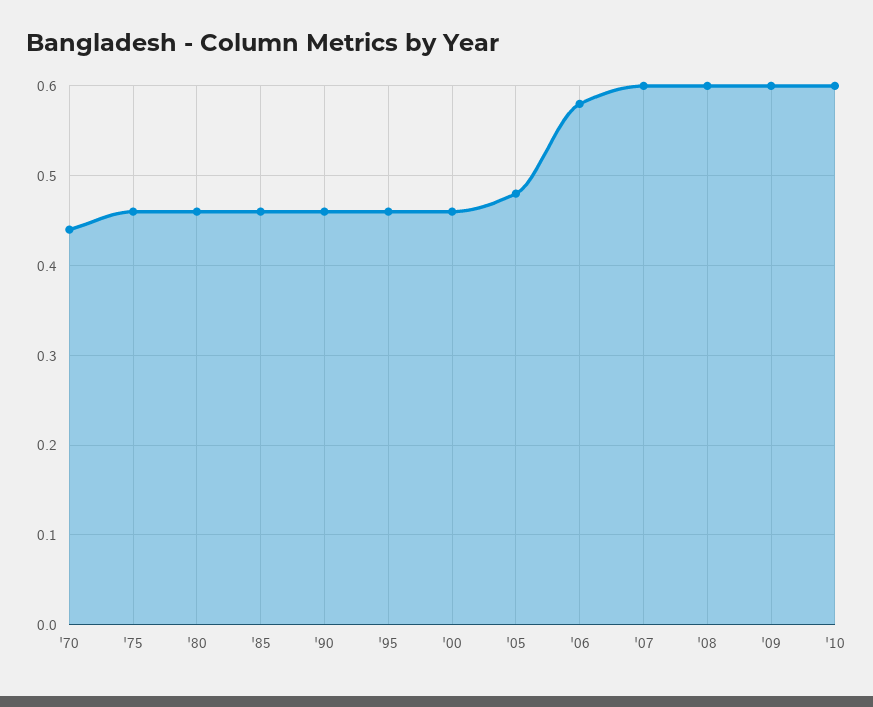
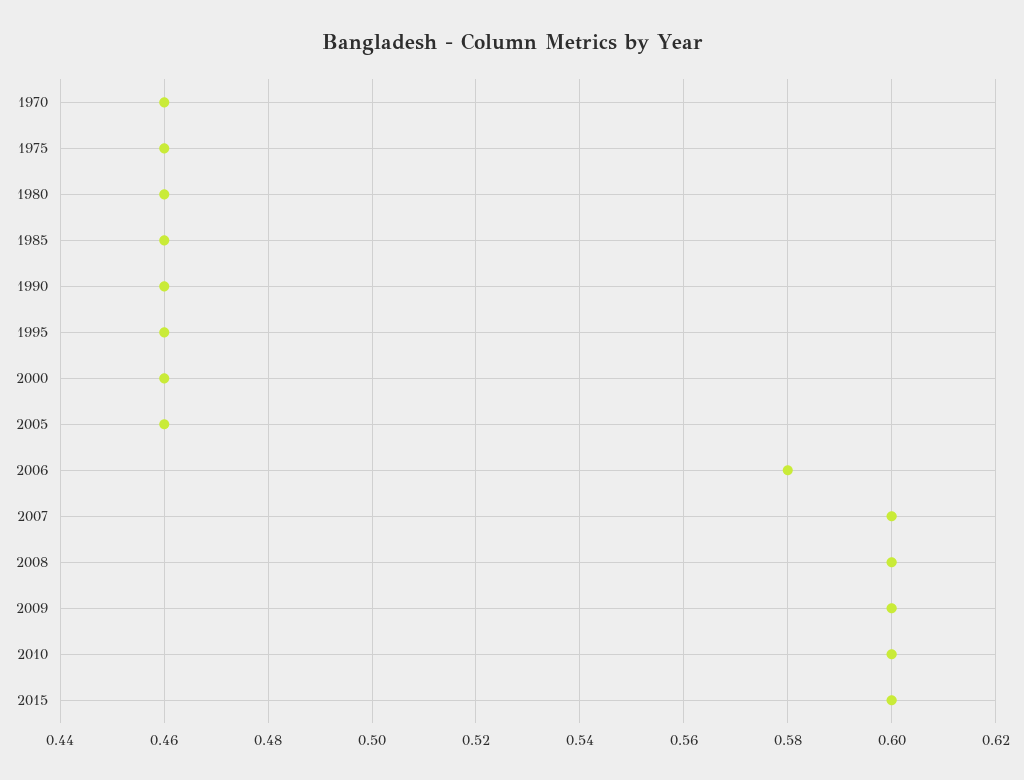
'70: 0.44 -> 0.46
'05: 0.48 -> 0.46
2015: none -> 0.6

